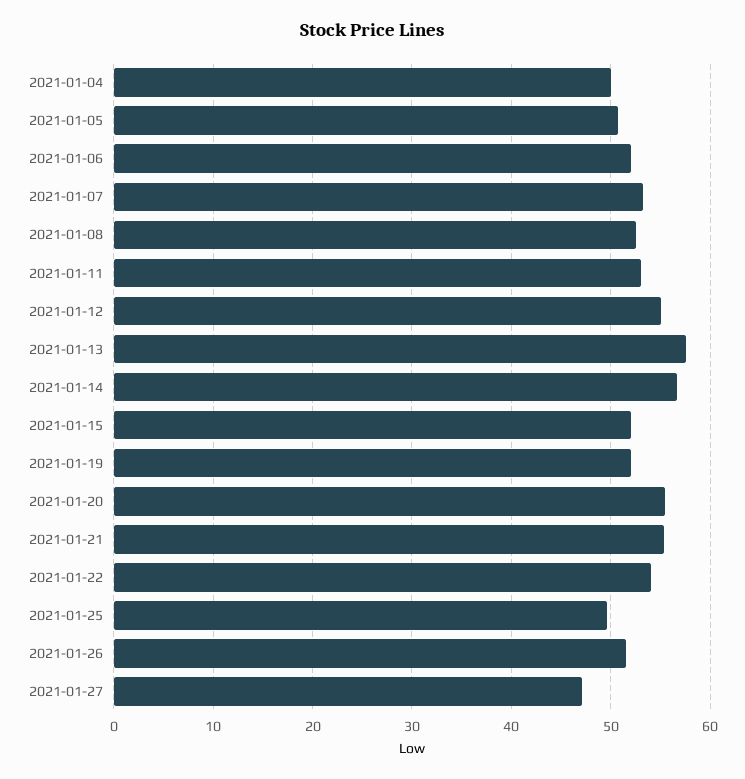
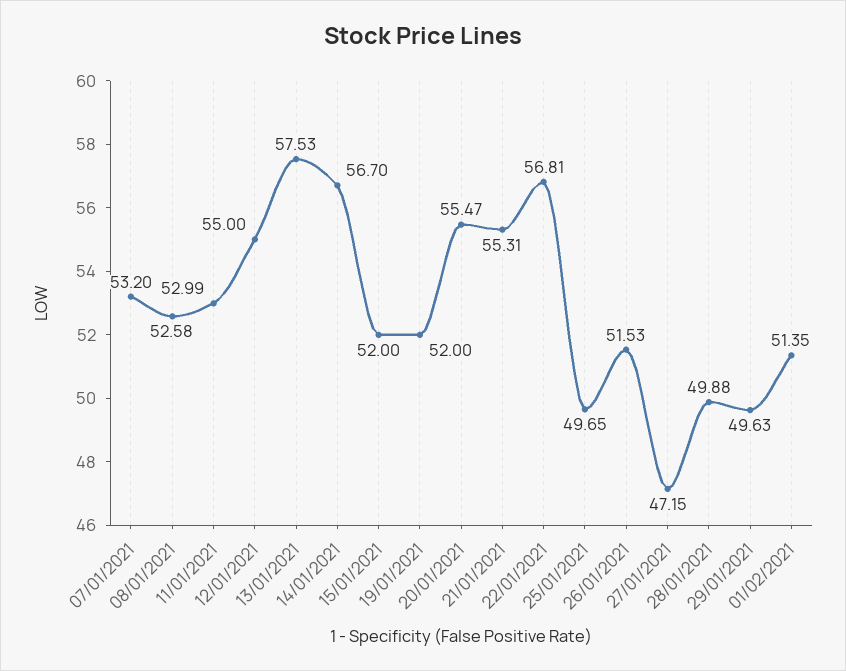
2021-01-04: 50 -> none
2021-01-05: 51 -> none
2021-01-06: 52 -> none
2021-01-22: 54 -> 56.81
28/01/2021: none -> 49.88
29/01/2021: none -> 49.63
01/02/2021: none -> 51.35

